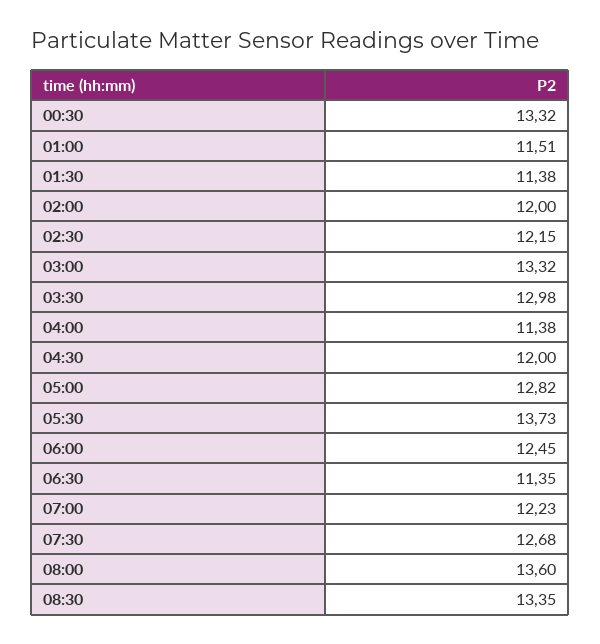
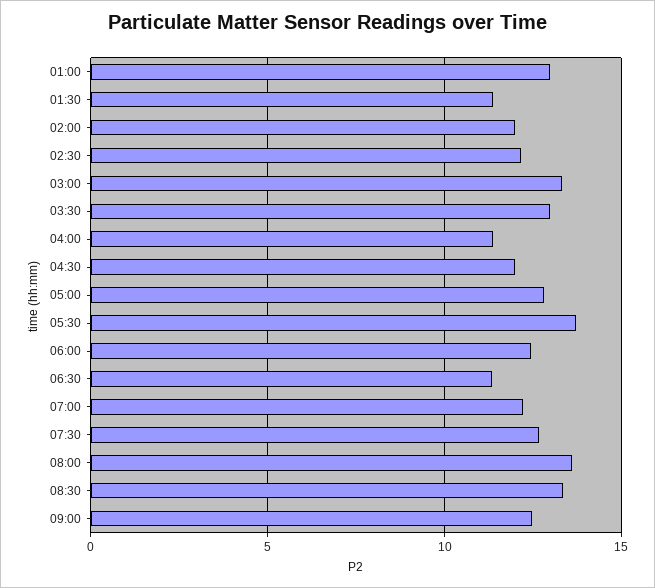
00:30: 13.32 -> none
01:00: 11.51 -> 13
09:00: none -> 12.5

